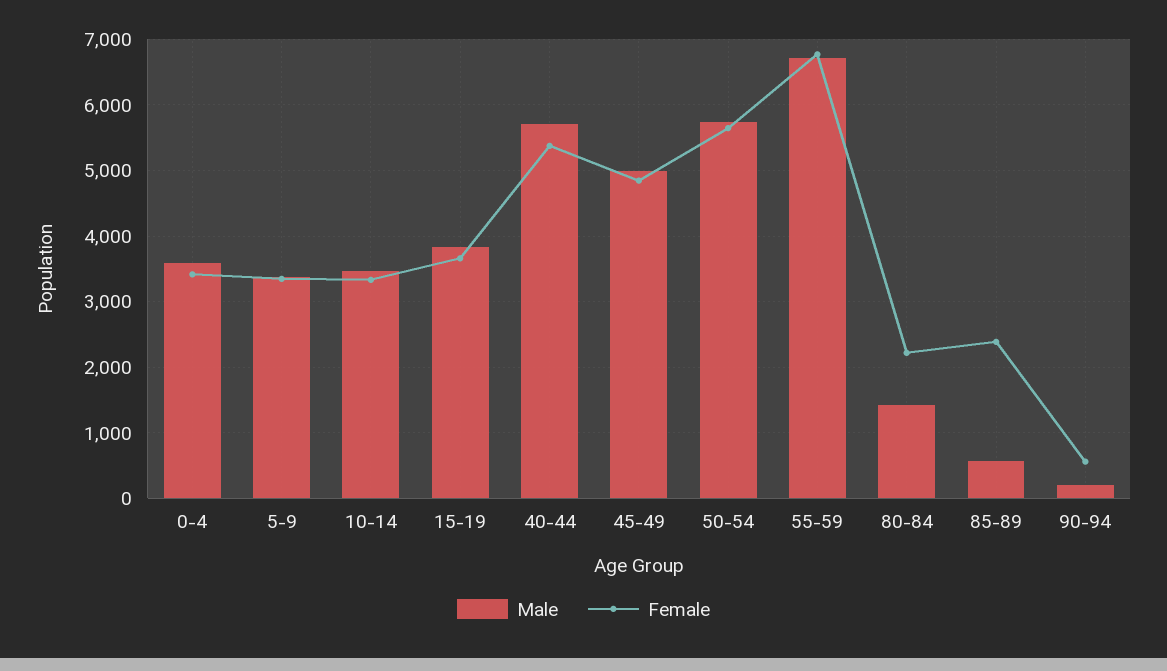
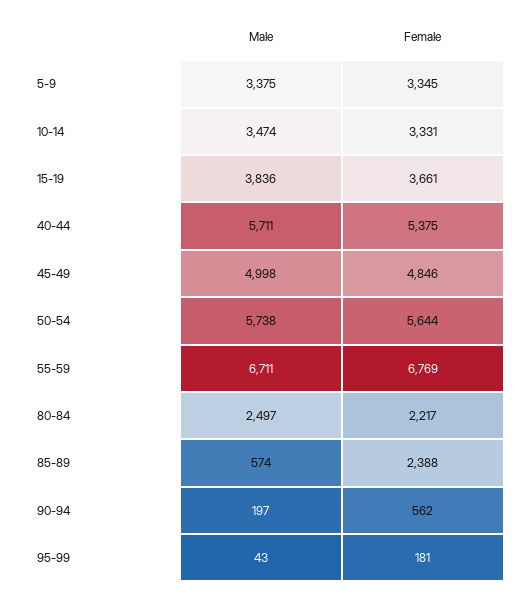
Male, 0-4: 3600 -> none
Female, 0-4: 3400 -> none
Male, 80-84: 1400 -> 2497
Male, 95-99: none -> 43
Female, 95-99: none -> 181

